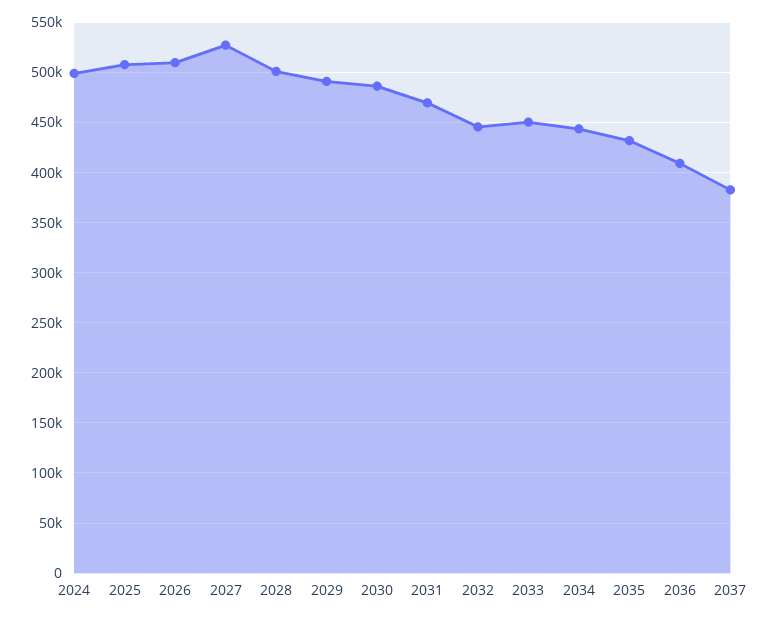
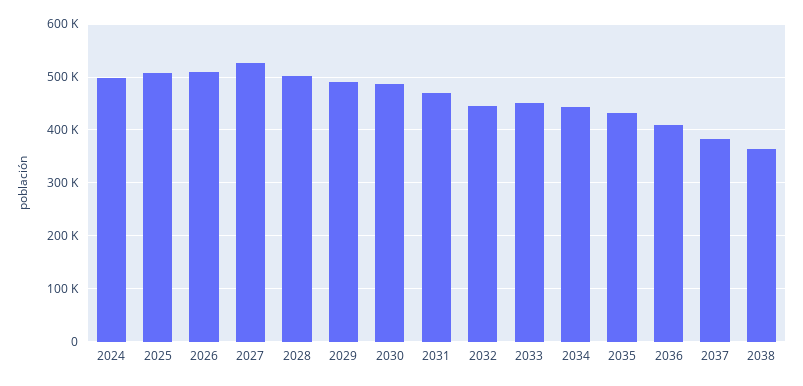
2038: none -> 360000

